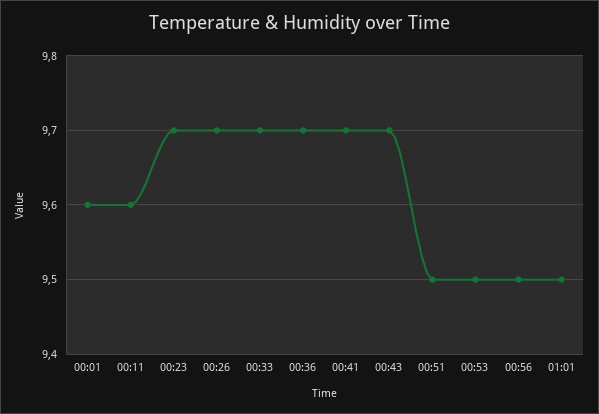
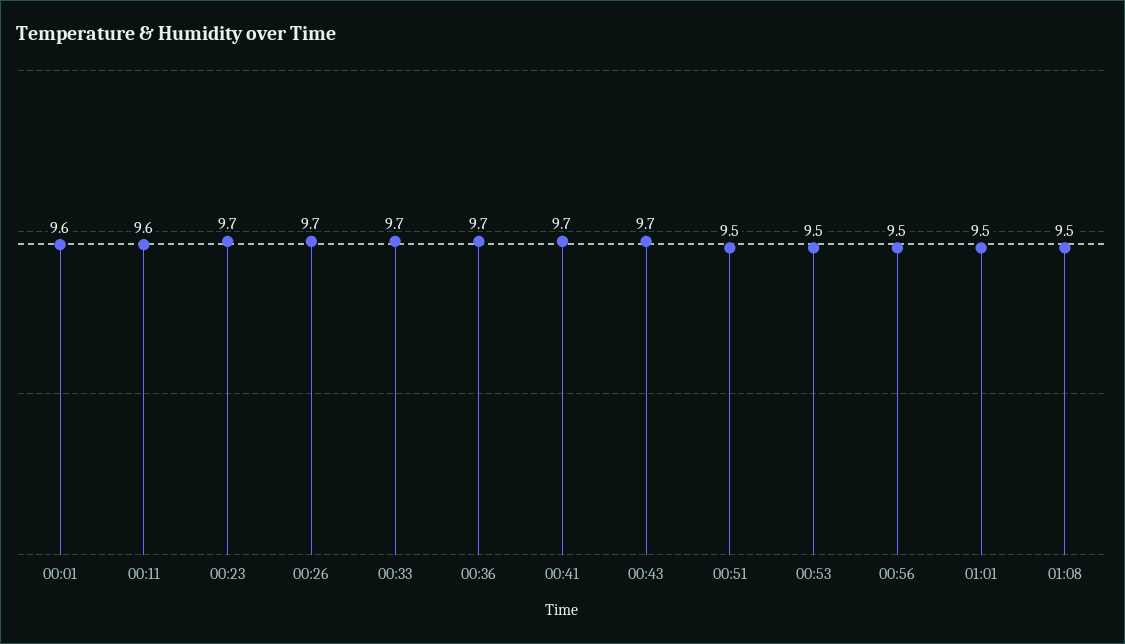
01:08: none -> 9.5

